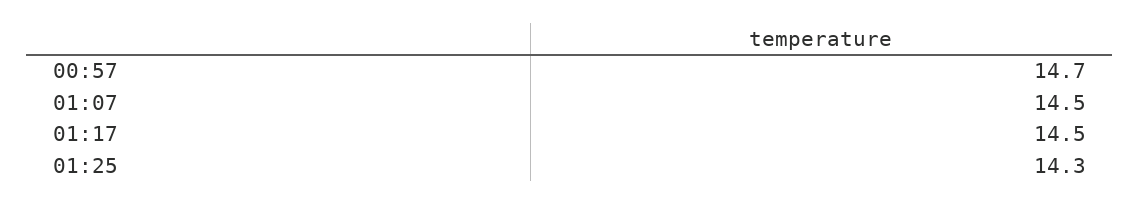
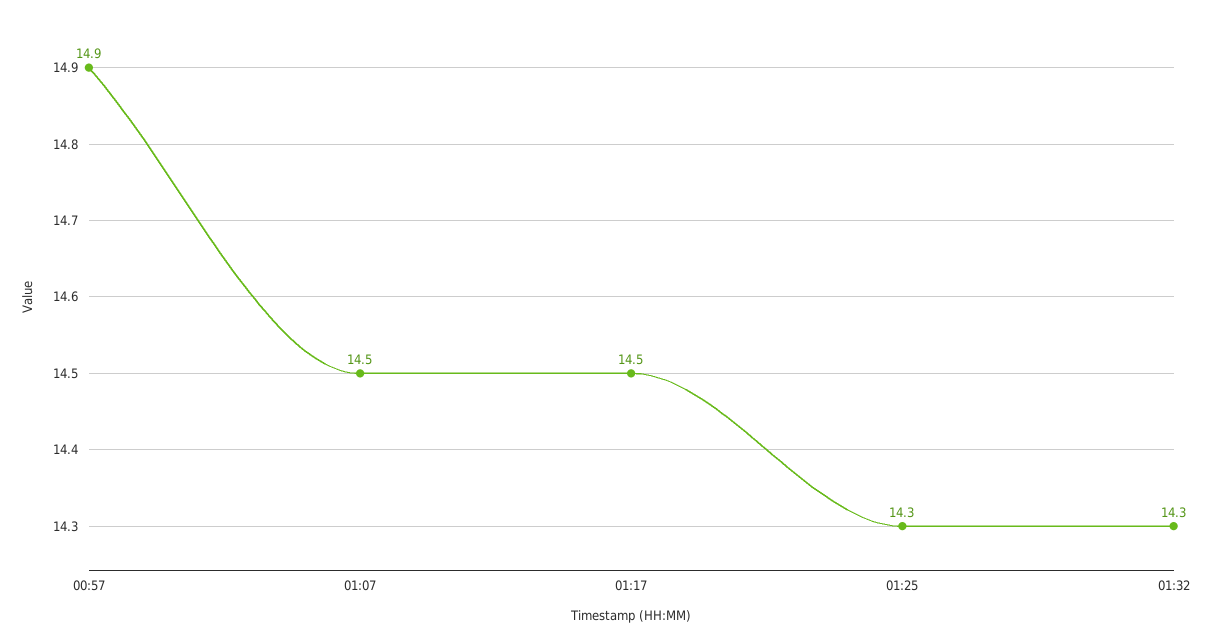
00:57: 14.7 -> 14.9
01:32: none -> 14.3

